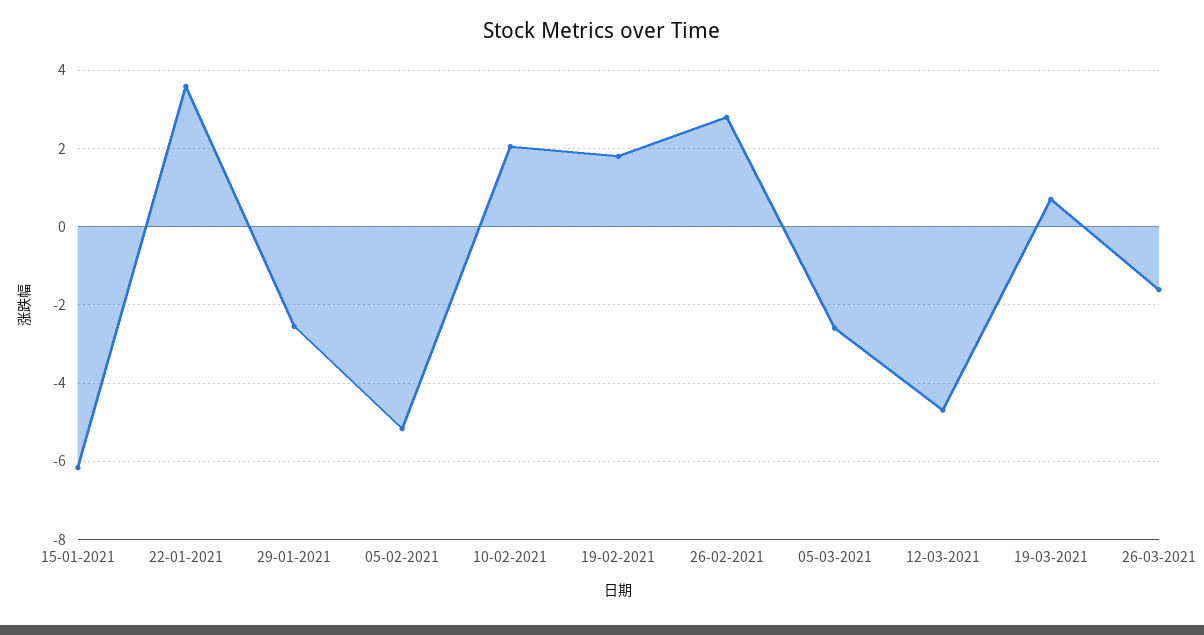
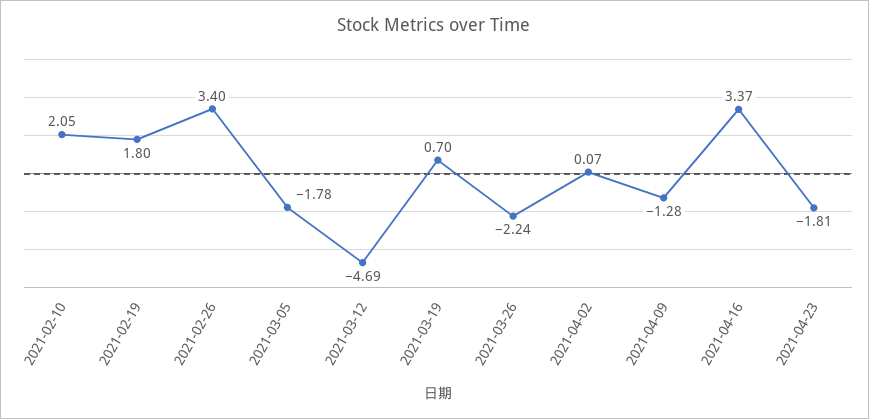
15-01-2021: -6.2 -> none
22-01-2021: 3.6 -> none
29-01-2021: -2.6 -> none
05-02-2021: -5.2 -> none
26-02-2021: 2.8 -> 3.4
05-03-2021: -2.6 -> -1.78
26-03-2021: -1.6 -> -2.24
2021-04-02: none -> 0.07
2021-04-09: none -> -1.28
2021-04-16: none -> 3.37
2021-04-23: none -> -1.81

